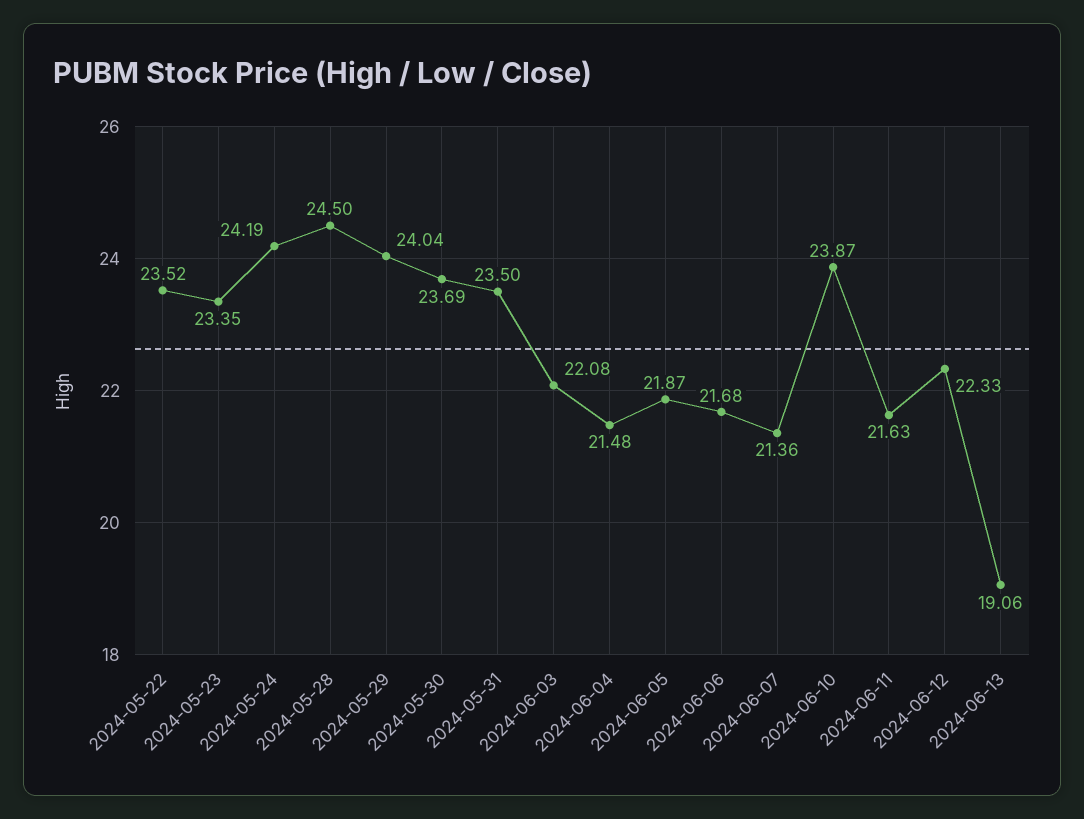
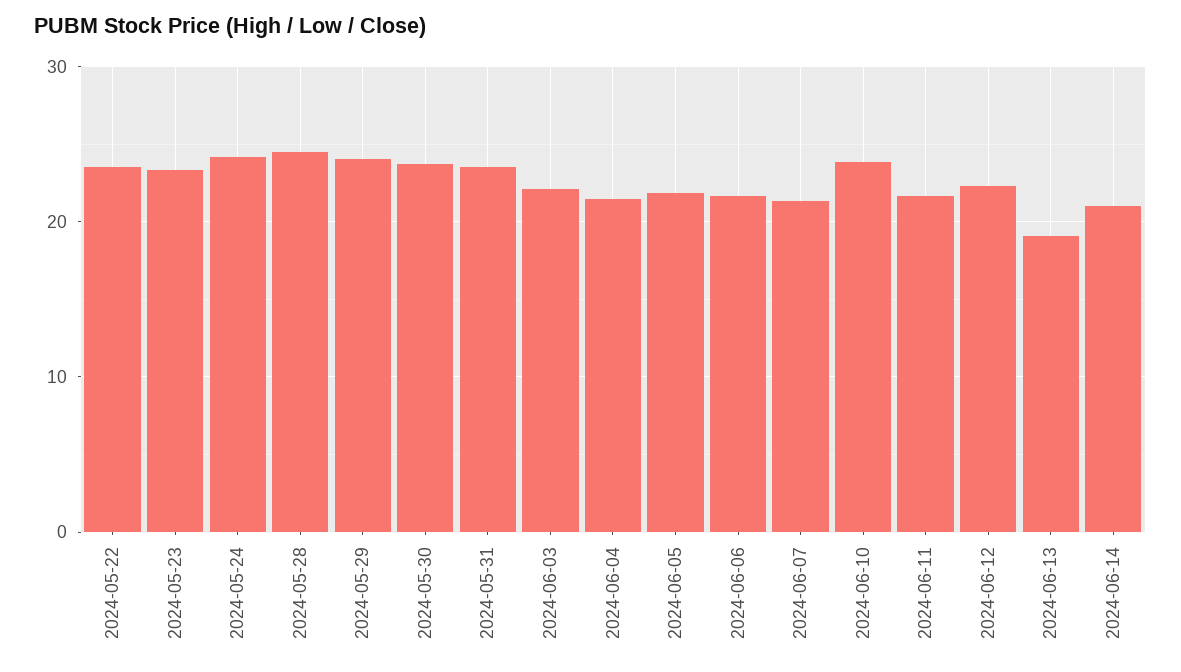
2024-06-14: none -> 21

